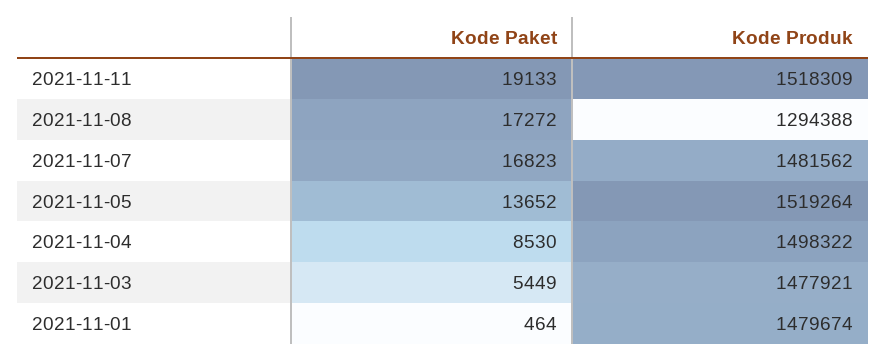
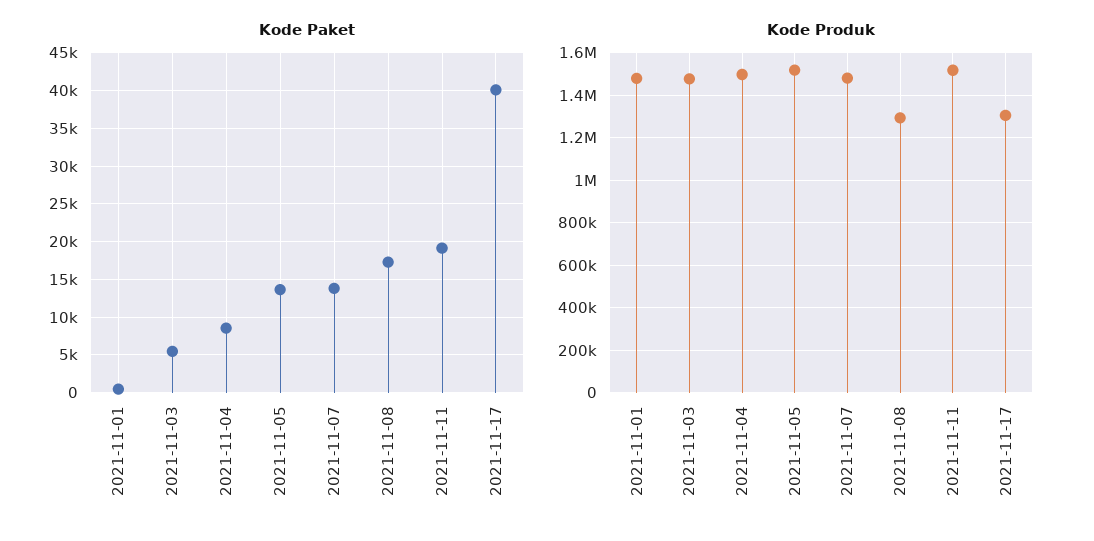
Kode Paket, 2021-11-07: 16823 -> 14000
Kode Paket, 2021-11-17: none -> 40000
Kode Produk, 2021-11-17: none -> 1300000

